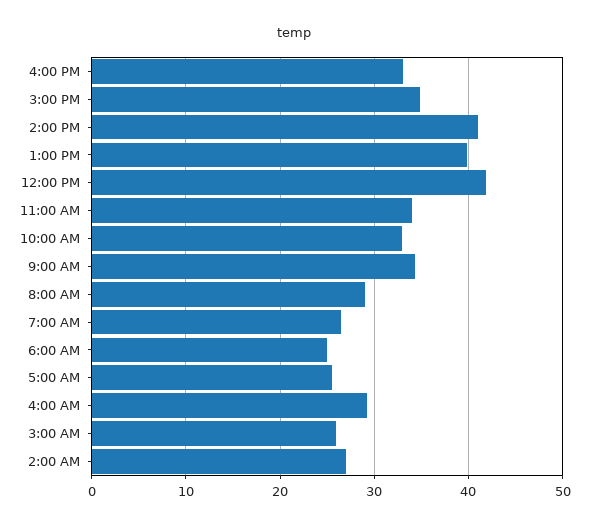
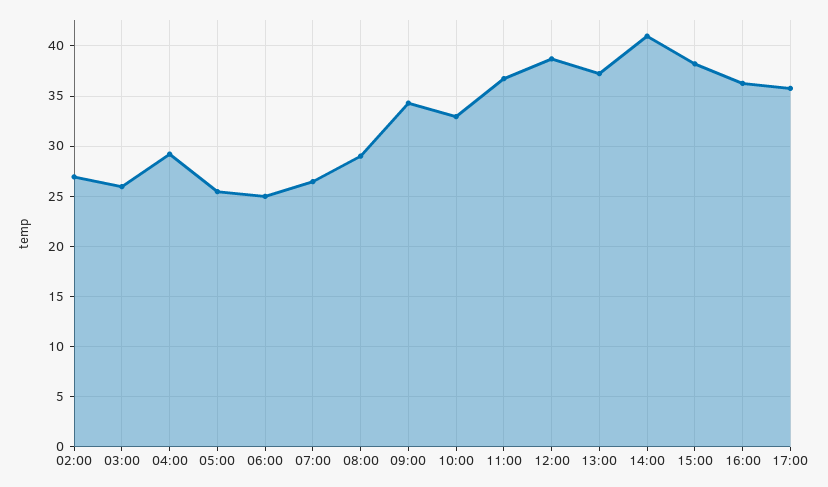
4:00 PM: 33 -> 36
3:00 PM: 35 -> 38
1:00 PM: 40 -> 37
12:00 PM: 42 -> 39
11:00 AM: 34 -> 37
17:00: none -> 36

